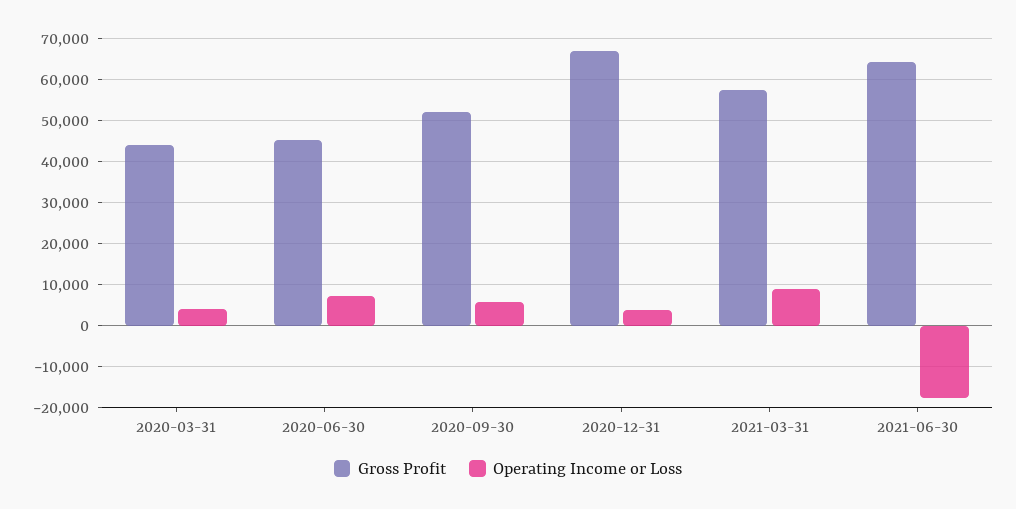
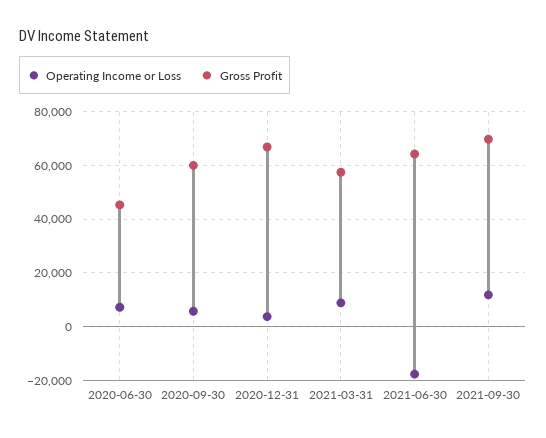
Gross Profit, 2020-03-31: 44000 -> none
Operating Income or Loss, 2020-03-31: 4000 -> none
Gross Profit, 2020-09-30: 52000 -> 60000
Operating Income or Loss, 2021-09-30: none -> 12500
Gross Profit, 2021-09-30: none -> 70000

